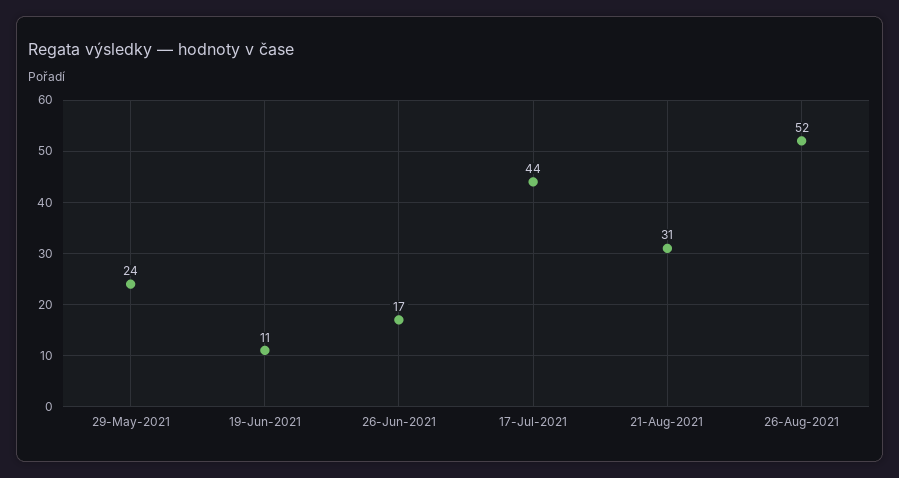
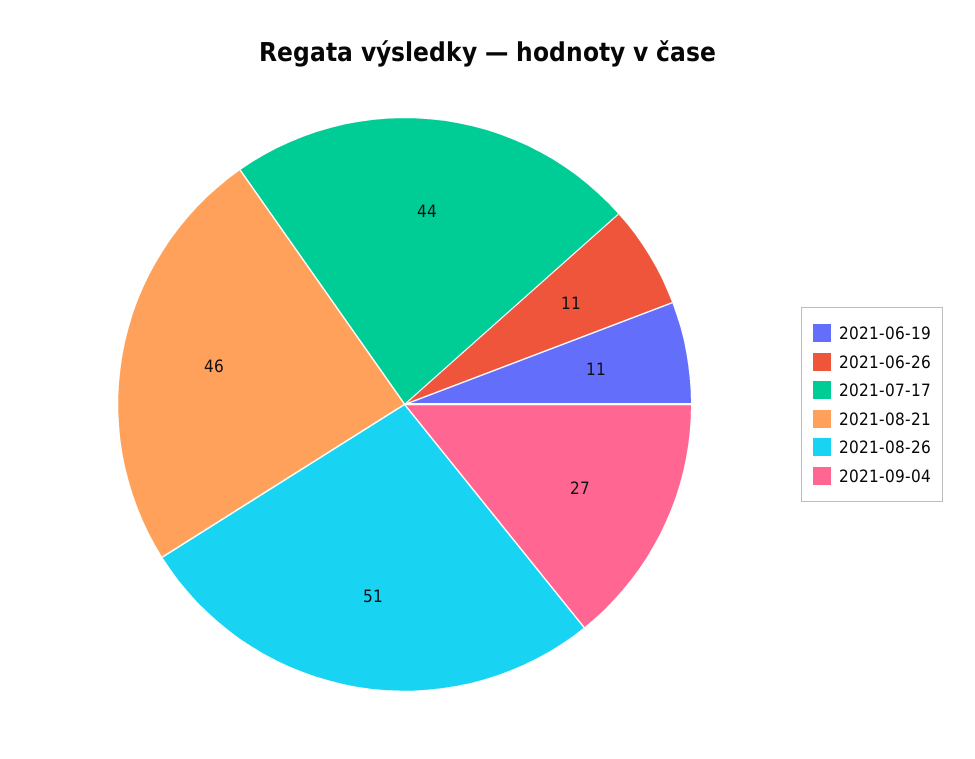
29-May-2021: 24 -> none
26-Jun-2021: 17 -> 11
21-Aug-2021: 31 -> 46
26-Aug-2021: 52 -> 51
2021-09-04: none -> 27

